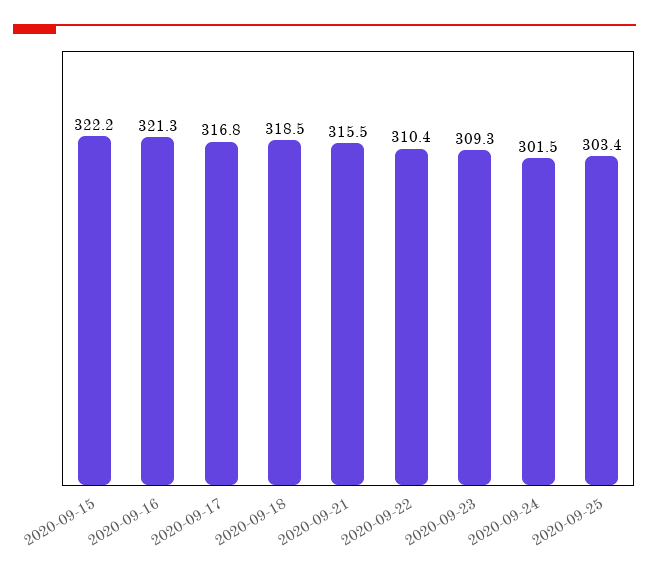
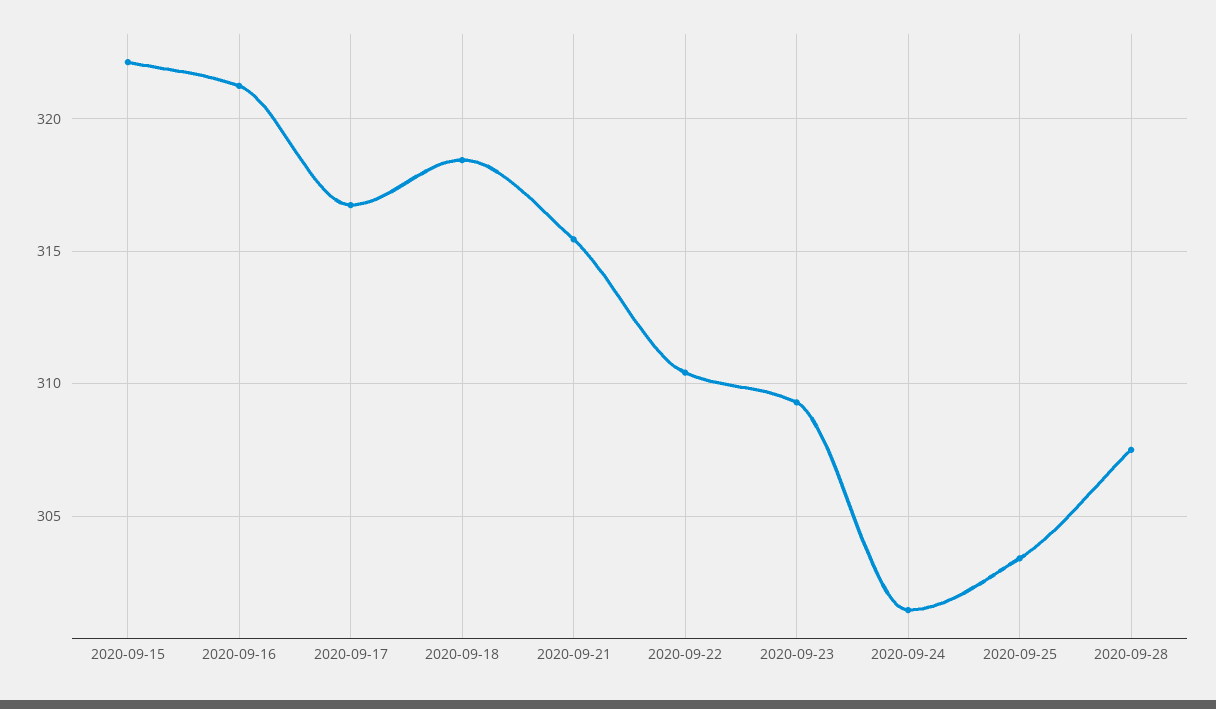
2020-09-28: none -> 307.5

